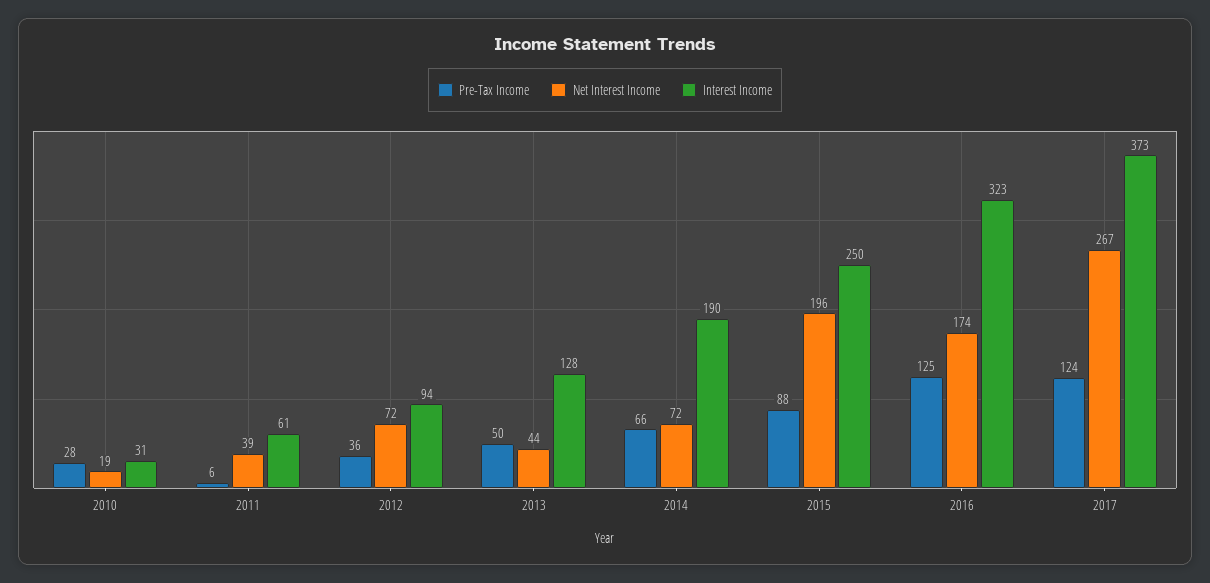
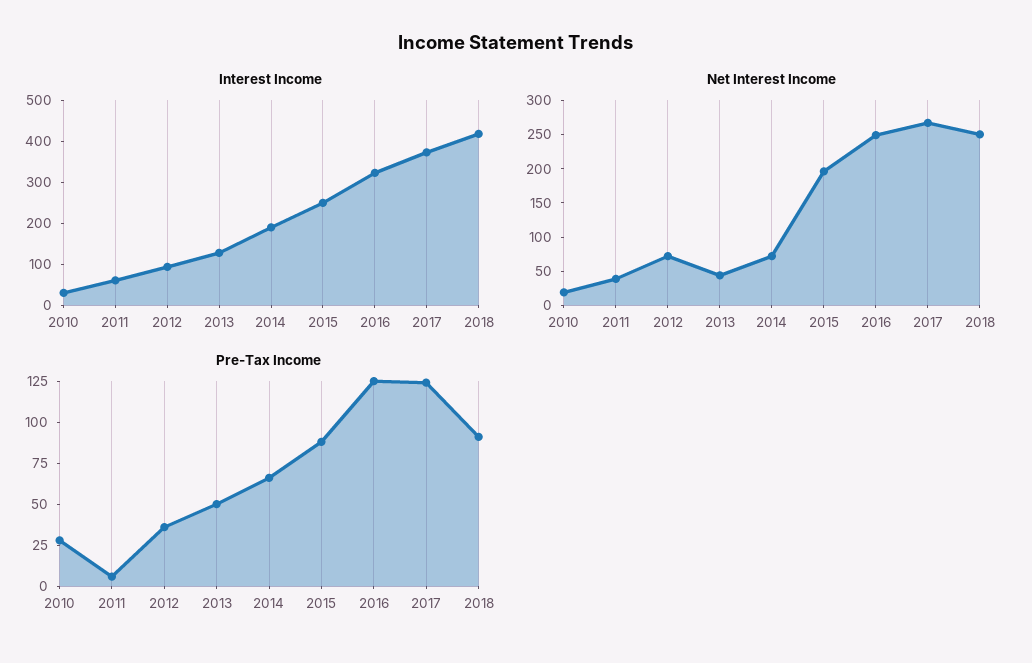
Net Interest Income, 2016: 174 -> 250
Interest Income, 2018: none -> 420
Net Interest Income, 2018: none -> 250
Pre-Tax Income, 2018: none -> 90

